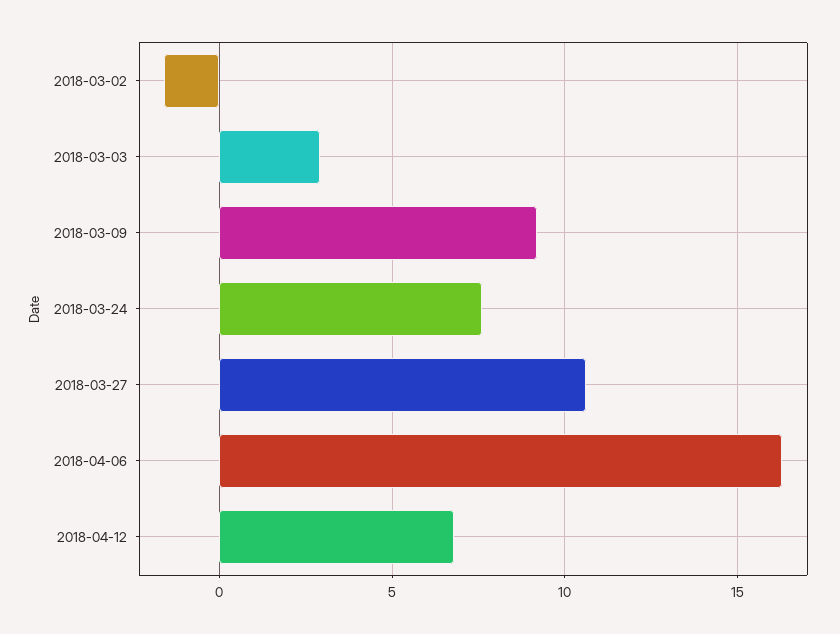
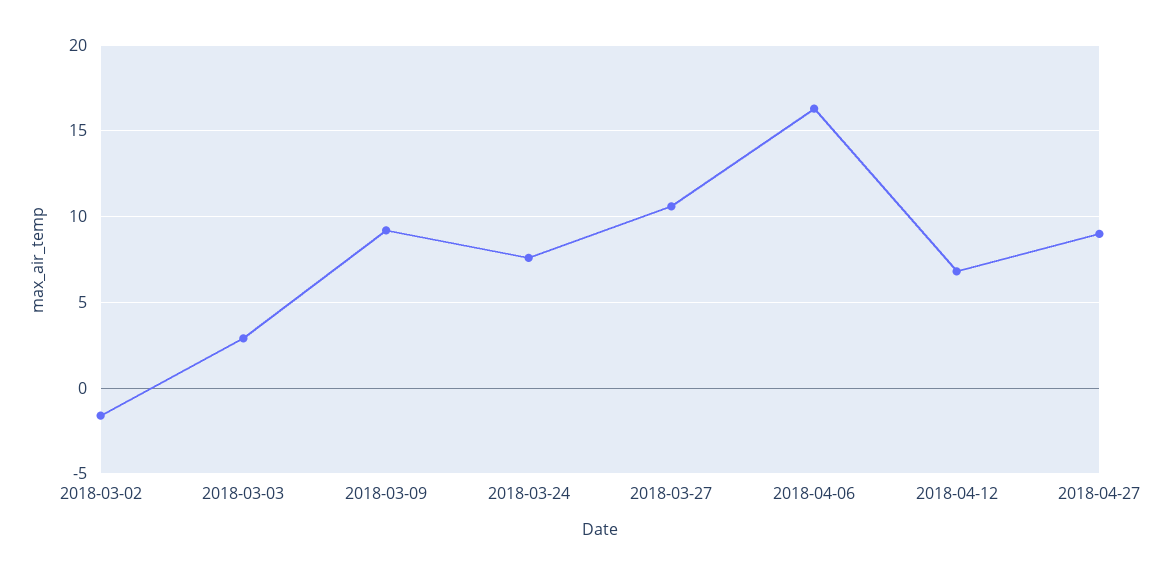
2018-04-27: none -> 9

